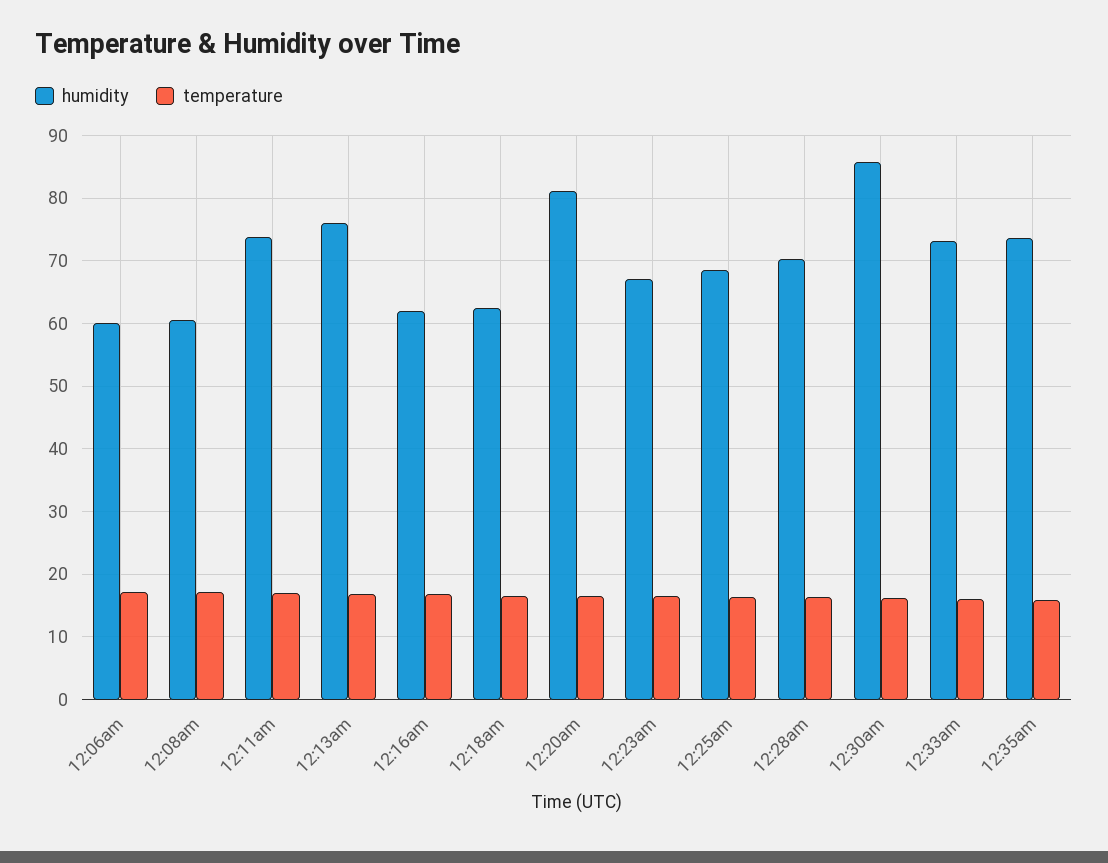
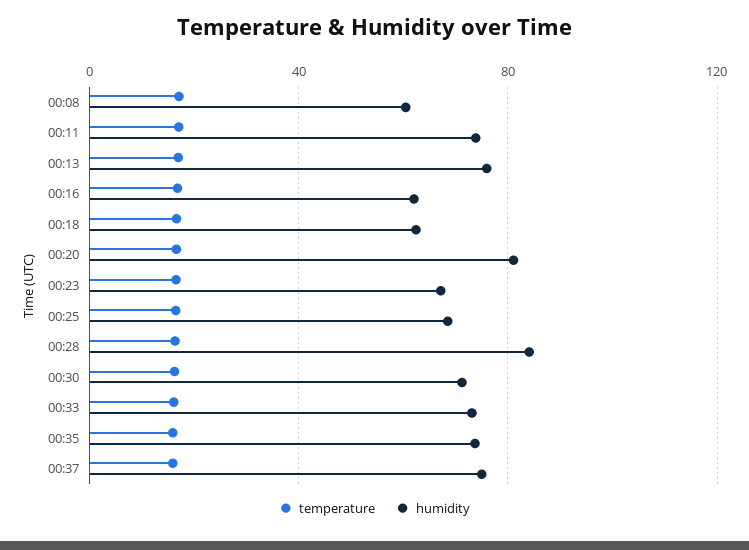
humidity, 12:06am: 60 -> none
temperature, 12:06am: 17 -> none
humidity, 12:28am: 70 -> 85
humidity, 12:30am: 86 -> 70
temperature, 00:37: none -> 15
humidity, 00:37: none -> 75

